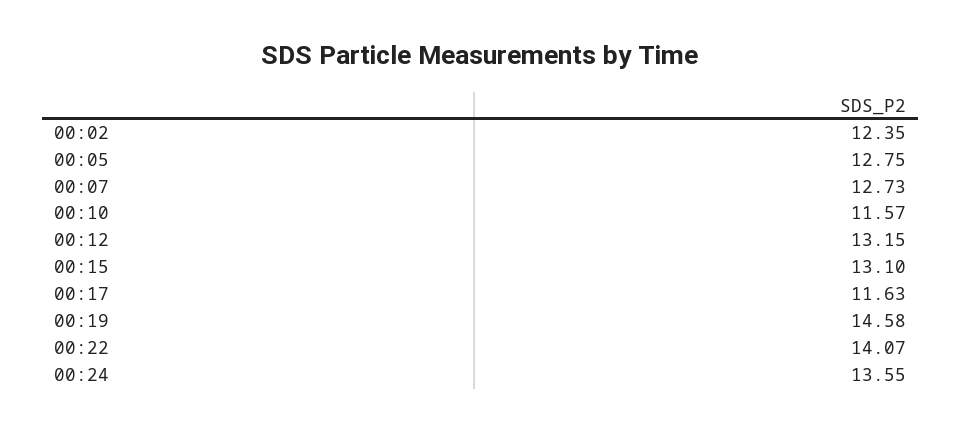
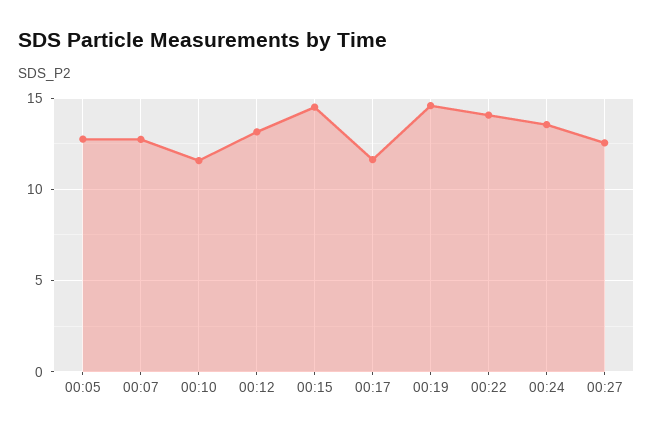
00:02: 12.35 -> none
00:15: 13.1 -> 14.5
00:27: none -> 12.5

